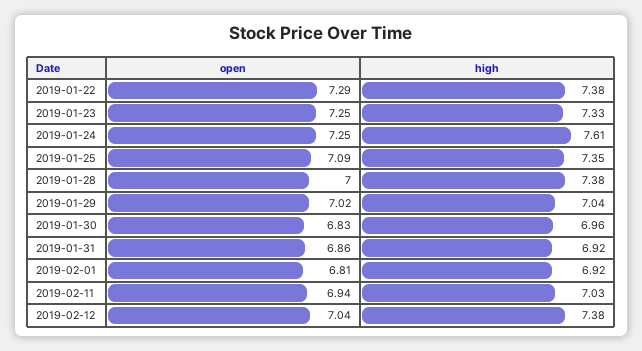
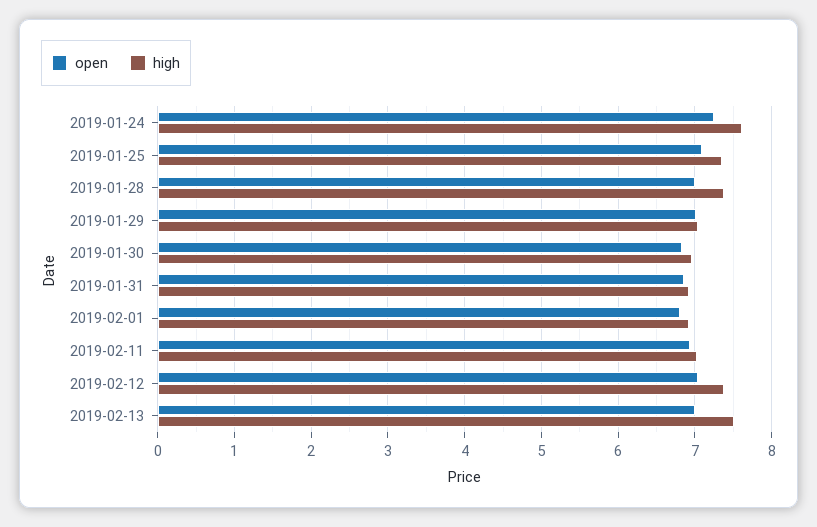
open, 2019-01-22: 7.29 -> none
high, 2019-01-22: 7.38 -> none
open, 2019-01-23: 7.25 -> none
high, 2019-01-23: 7.33 -> none
open, 2019-02-13: none -> 7
high, 2019-02-13: none -> 7.5

